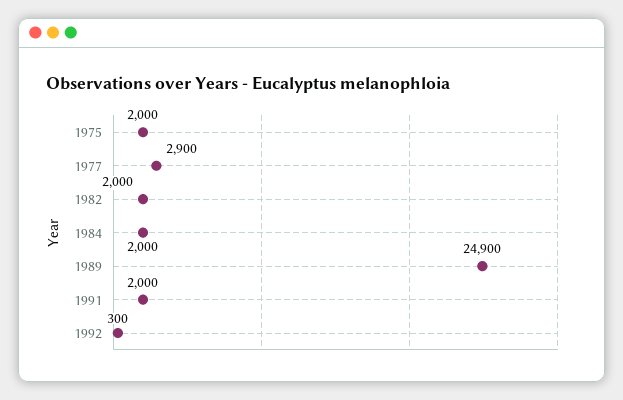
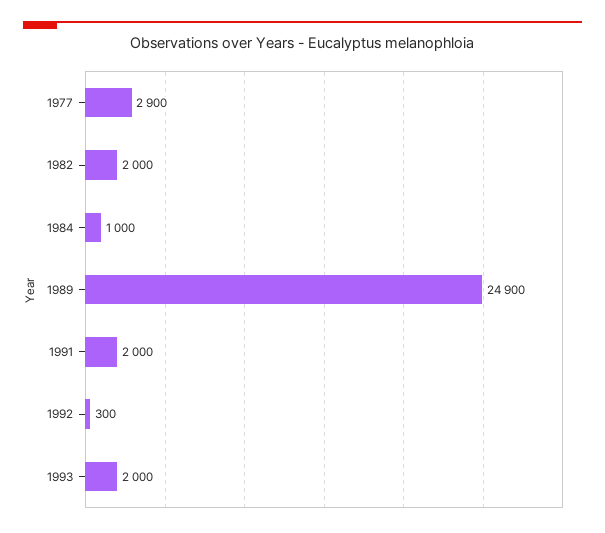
1975: 2000 -> none
1984: 2000 -> 1000
1993: none -> 2000

